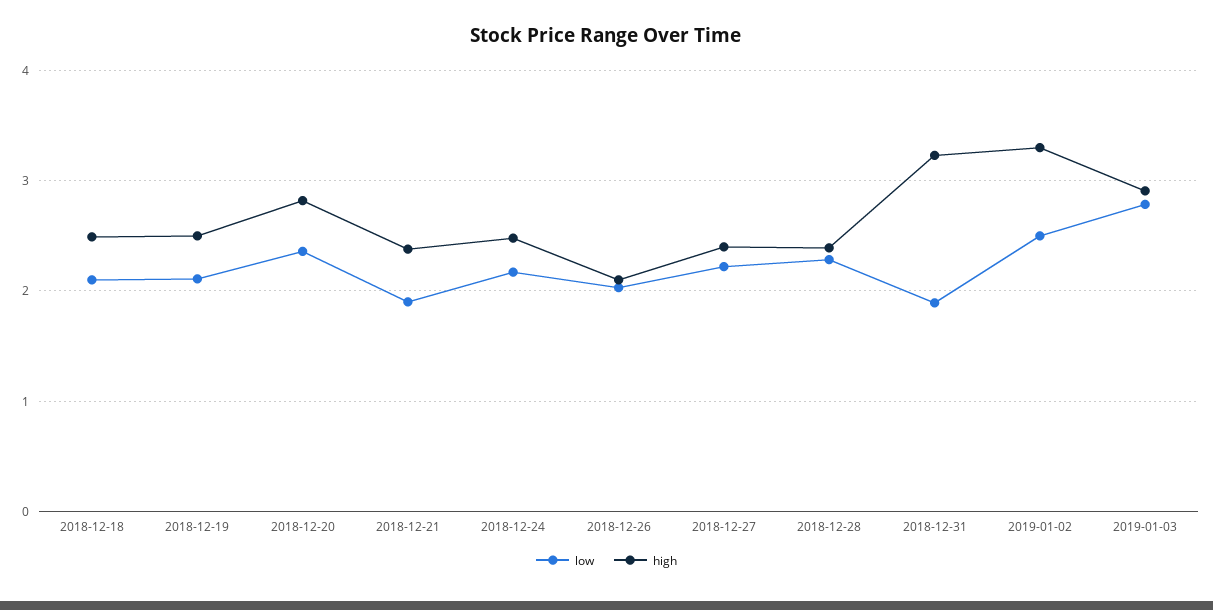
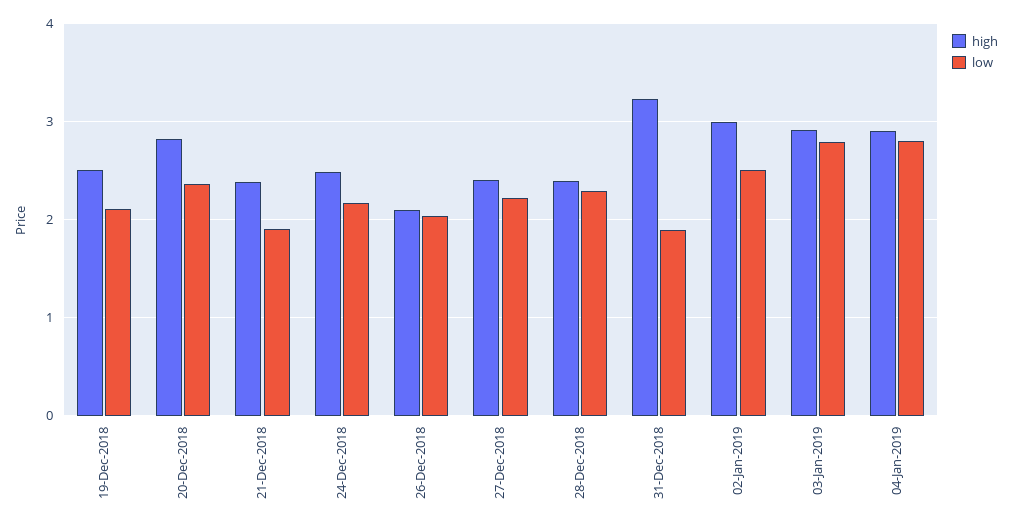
low, 2018-12-18: 2.1 -> none
high, 2018-12-18: 2.5 -> none
high, 2019-01-02: 3.3 -> 3
high, 04-Jan-2019: none -> 2.9
low, 04-Jan-2019: none -> 2.8

